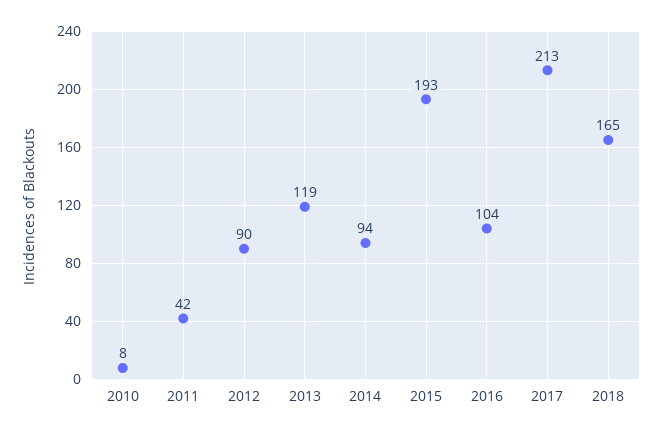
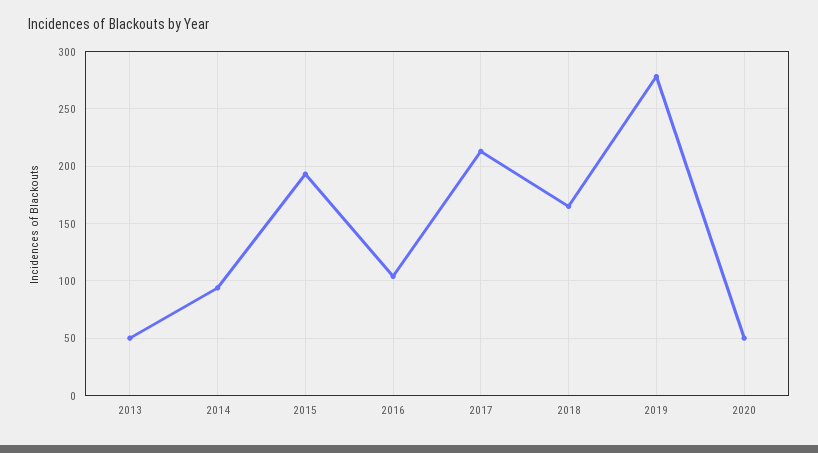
2010: 8 -> none
2011: 42 -> none
2012: 90 -> none
2013: 119 -> 50
2019: none -> 280
2020: none -> 50

